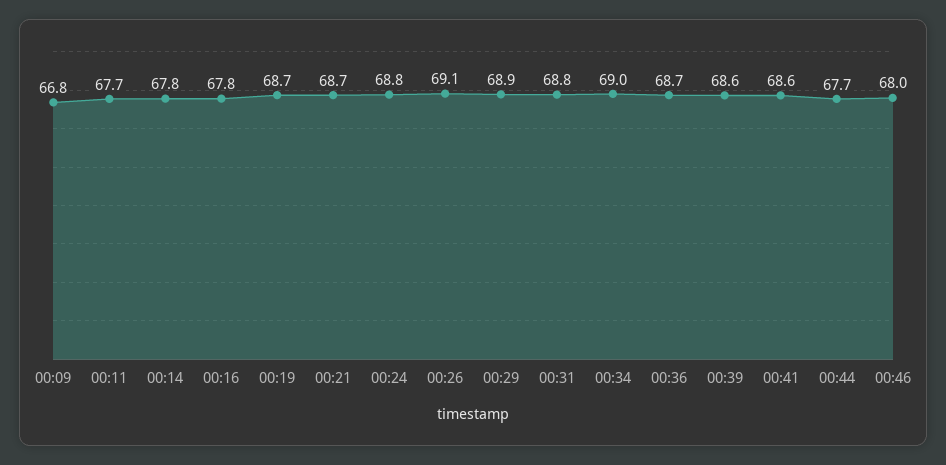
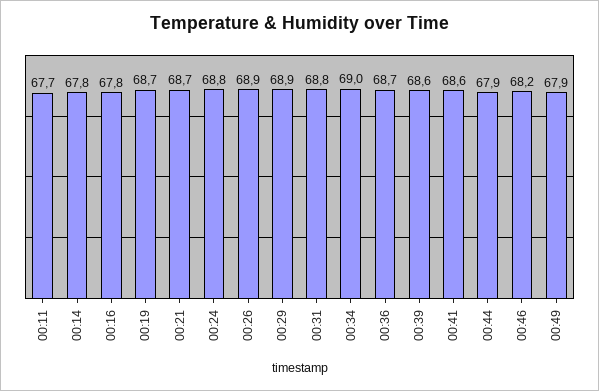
00:09: 66.8 -> none
00:26: 69.1 -> 68.9
00:44: 67.7 -> 67.9
00:46: 68 -> 68.2
00:49: none -> 67.9

